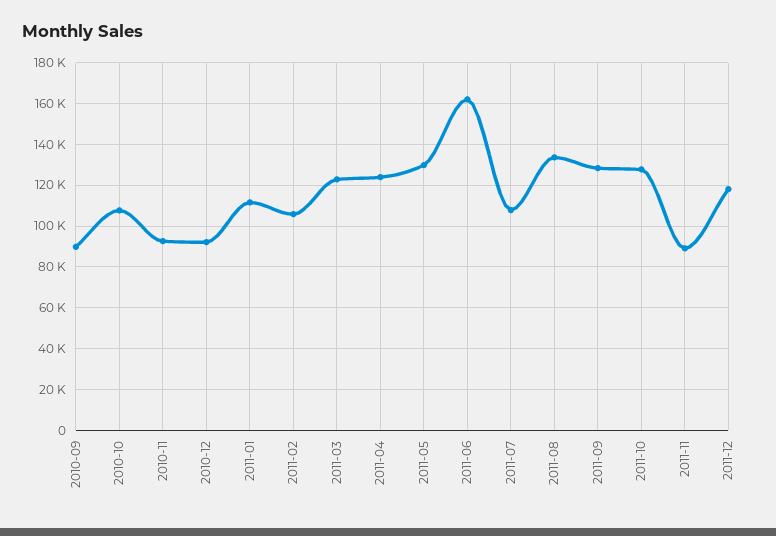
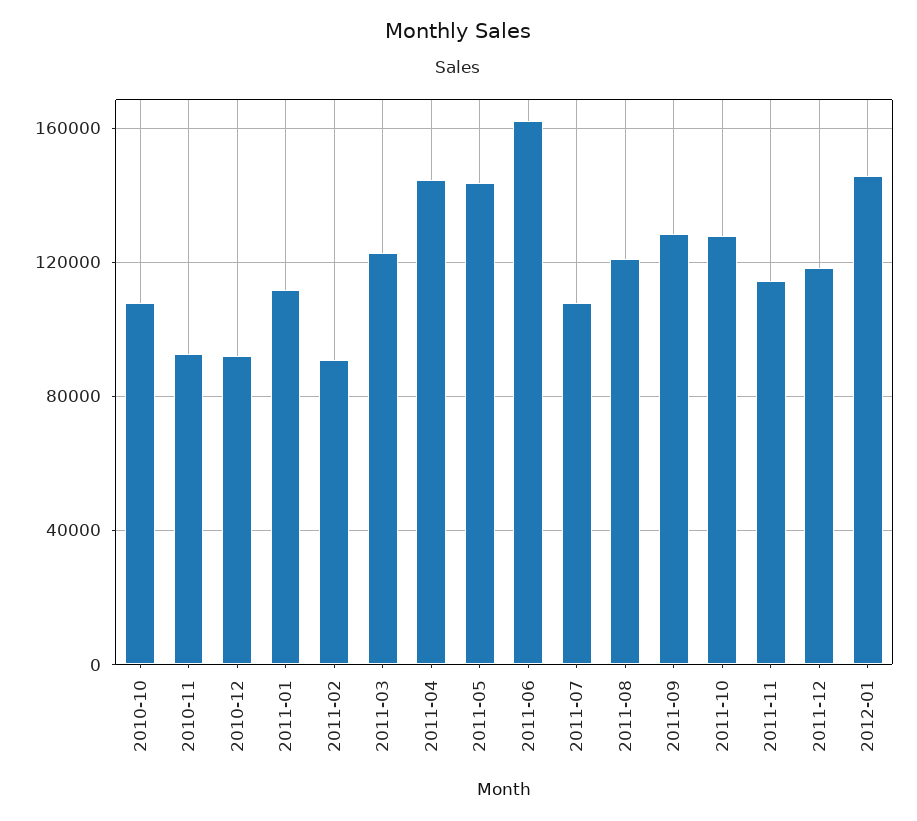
2010-09: 90000 -> none
2011-02: 105000 -> 90000
2011-04: 125000 -> 145000
2011-05: 130000 -> 145000
2011-08: 135000 -> 120000
2011-11: 90000 -> 115000
2012-01: none -> 145000

